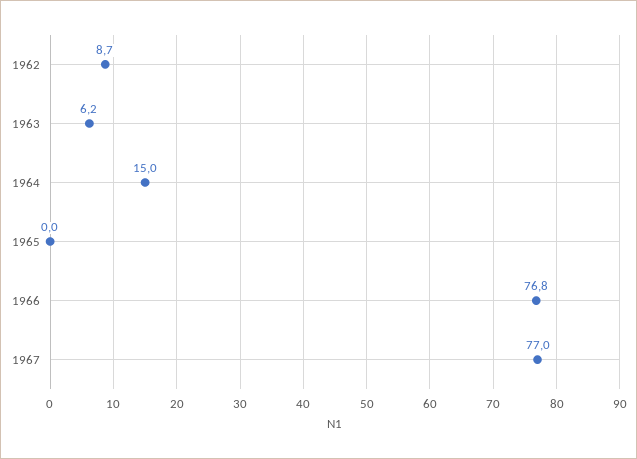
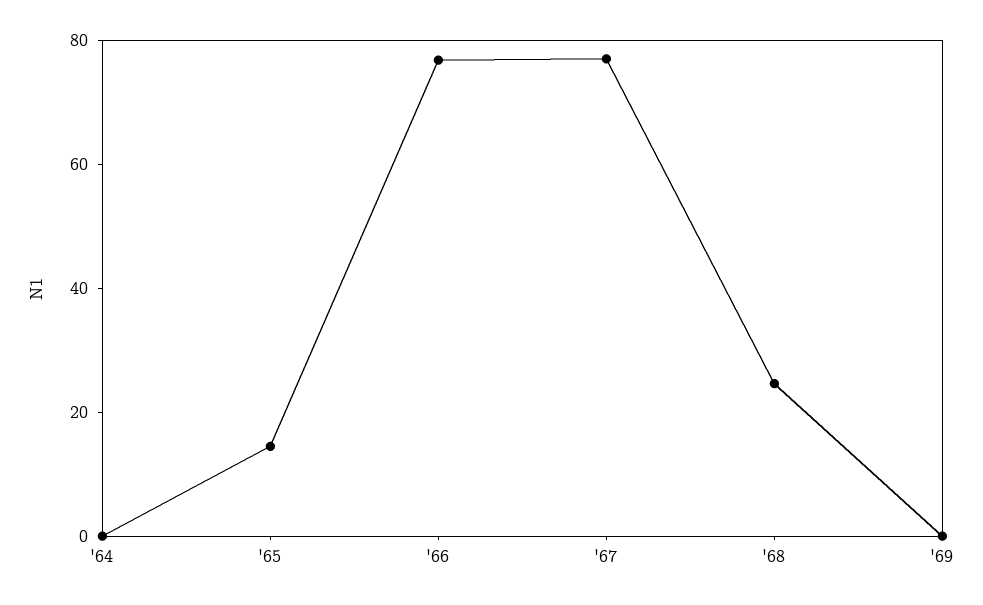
1962: 8.7 -> none
1963: 6.2 -> none
1964: 15 -> 0
1965: 0 -> 15
'68: none -> 25
'69: none -> 0

